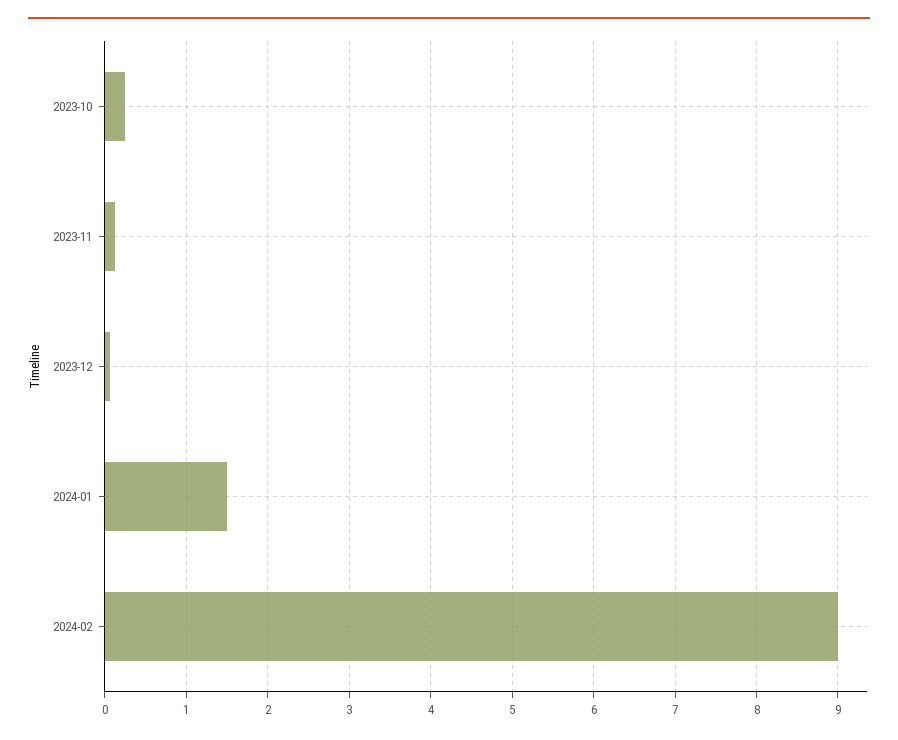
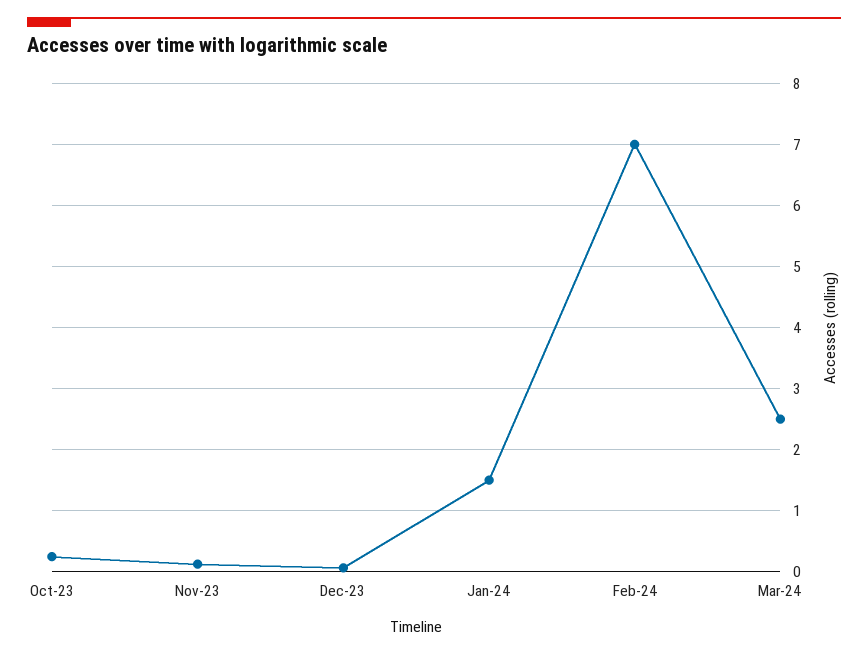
2024-02: 9 -> 7
Mar-24: none -> 2.5

